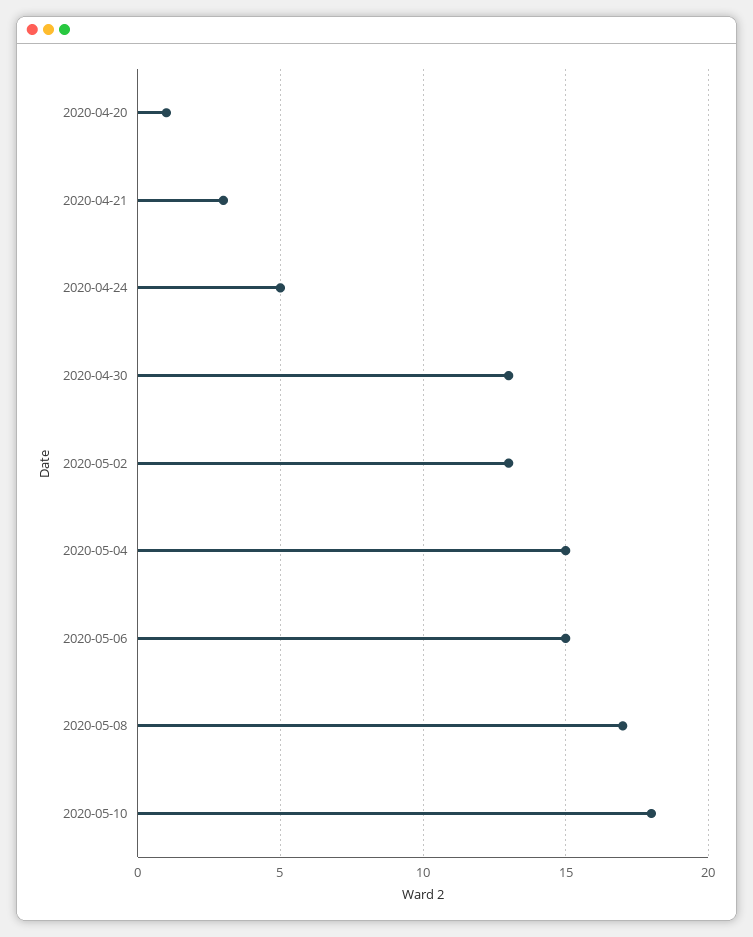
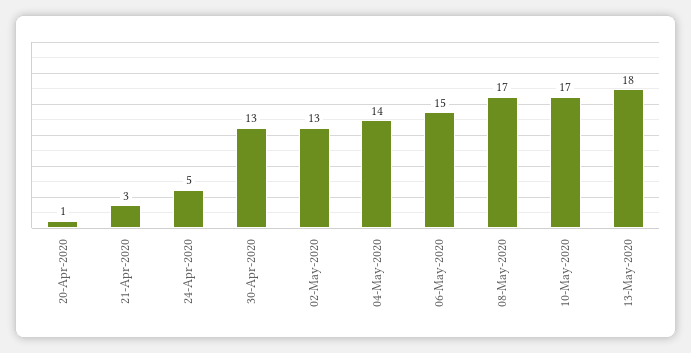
2020-05-04: 15 -> 14
2020-05-10: 18 -> 17
13-May-2020: none -> 18

